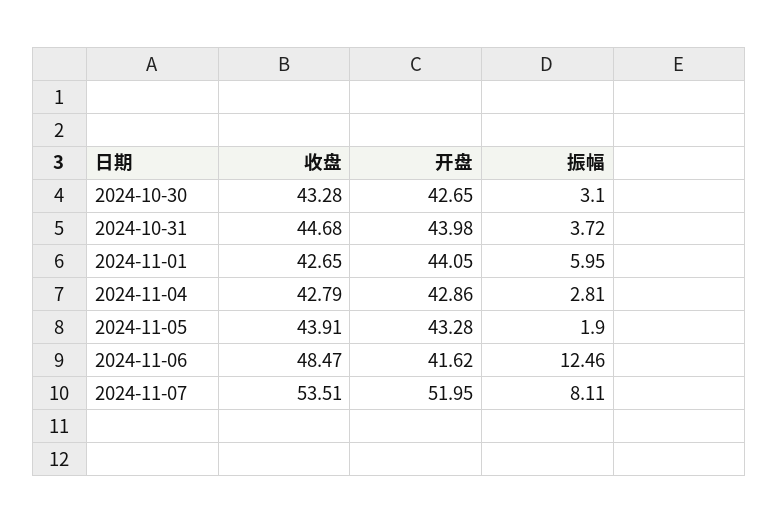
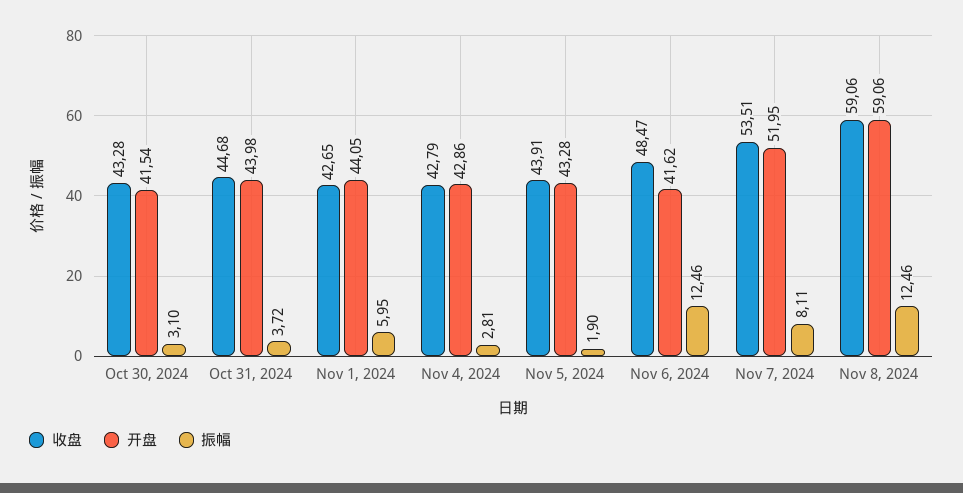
开盘, 2024-10-30: 42.65 -> 41.54
收盘, Nov 8, 2024: none -> 59.06
开盘, Nov 8, 2024: none -> 59.06
振幅, Nov 8, 2024: none -> 12.46

